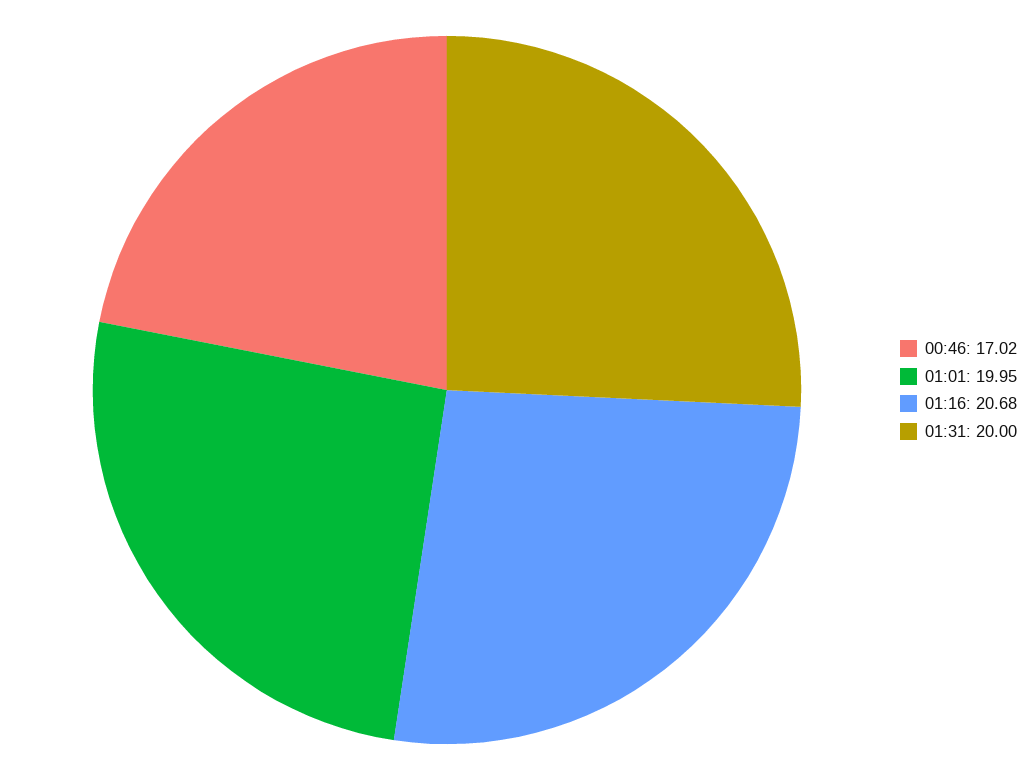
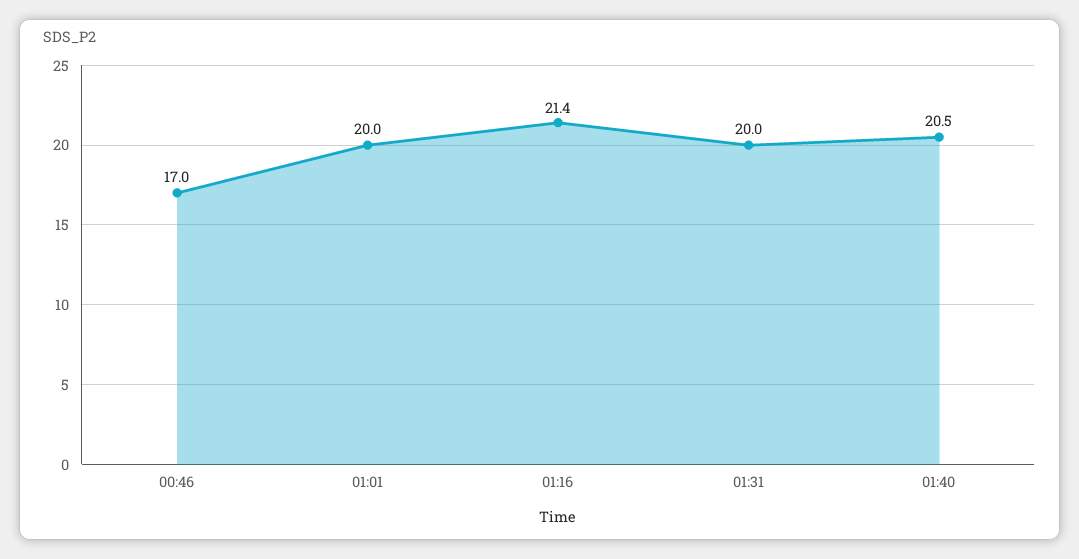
01:16: 20.68 -> 21.4
01:40: none -> 20.5

